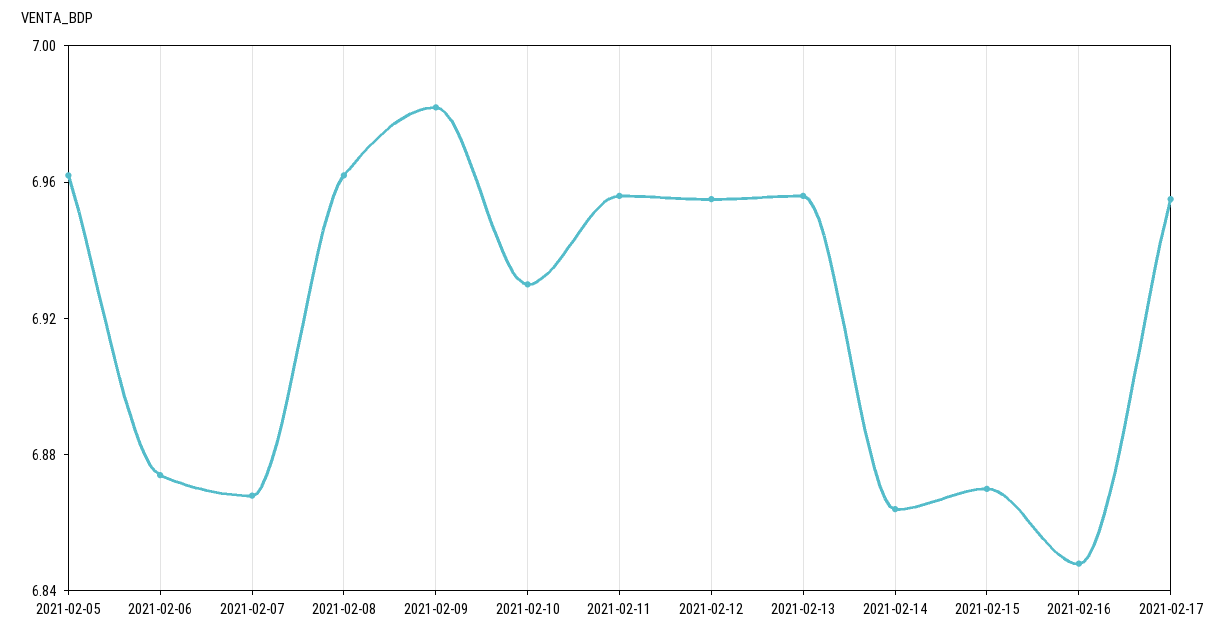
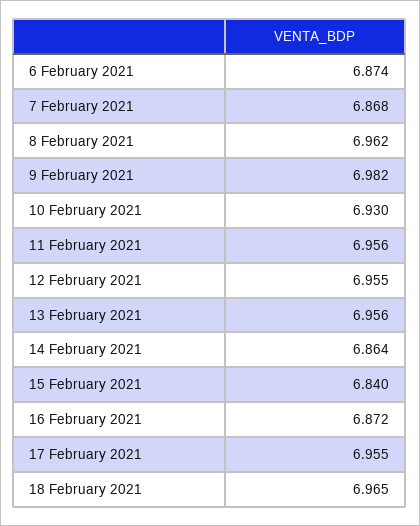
2021-02-05: 6.96 -> none
2021-02-15: 6.87 -> 6.84
2021-02-16: 6.85 -> 6.872
18 February 2021: none -> 6.965

